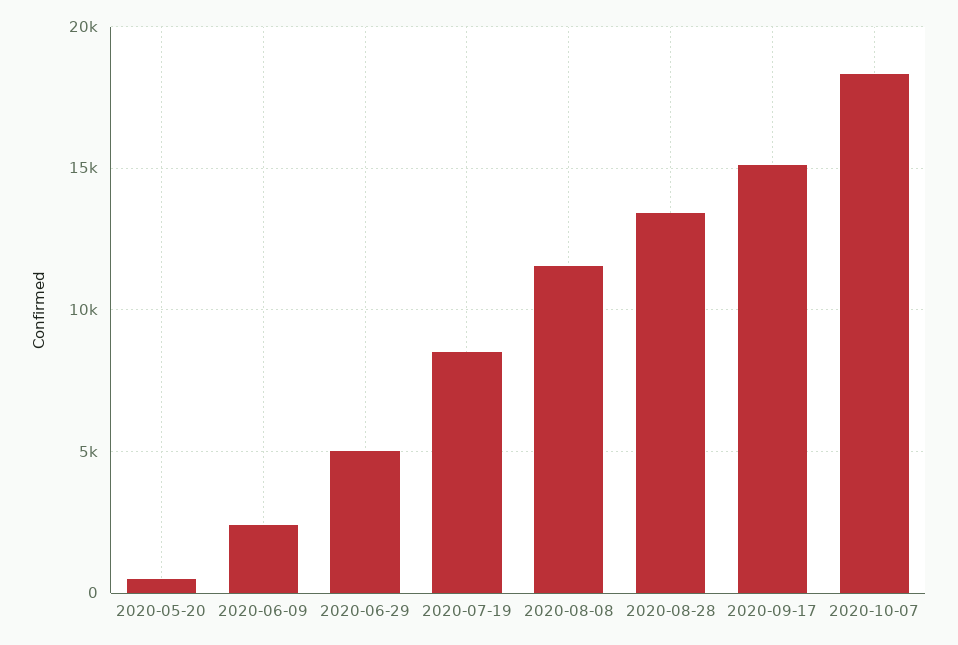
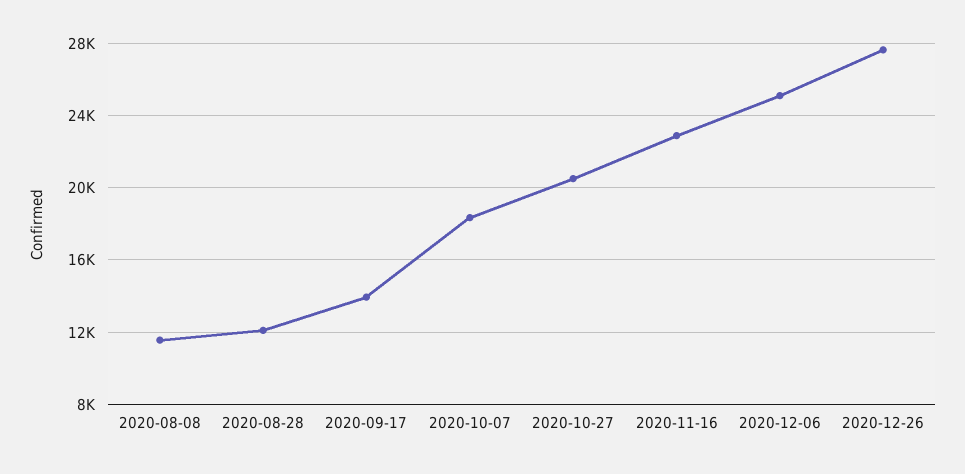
2020-05-20: 500 -> none
2020-06-09: 2500 -> none
2020-06-29: 5000 -> none
2020-07-19: 8500 -> none
2020-08-28: 13500 -> 12000
2020-09-17: 15000 -> 14000
2020-10-27: none -> 20500
2020-11-16: none -> 23000
2020-12-06: none -> 25000
2020-12-26: none -> 27500

